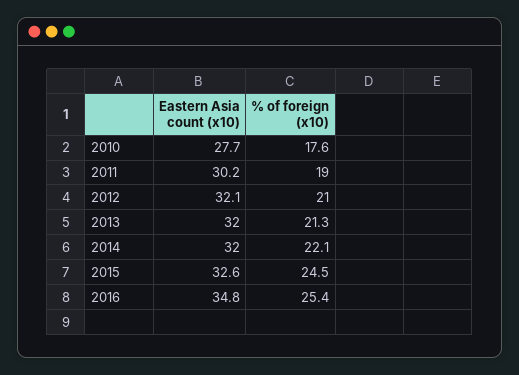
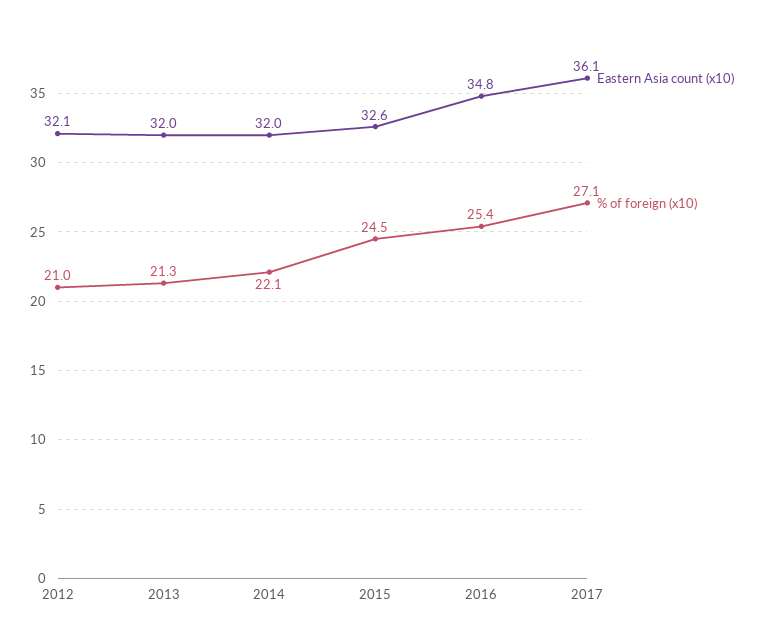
Eastern Asia count (x10), 2010: 27.7 -> none
% of foreign (x10), 2010: 17.6 -> none
Eastern Asia count (x10), 2011: 30.2 -> none
% of foreign (x10), 2011: 19 -> none
Eastern Asia count (x10), 2017: none -> 36.1
% of foreign (x10), 2017: none -> 27.1

